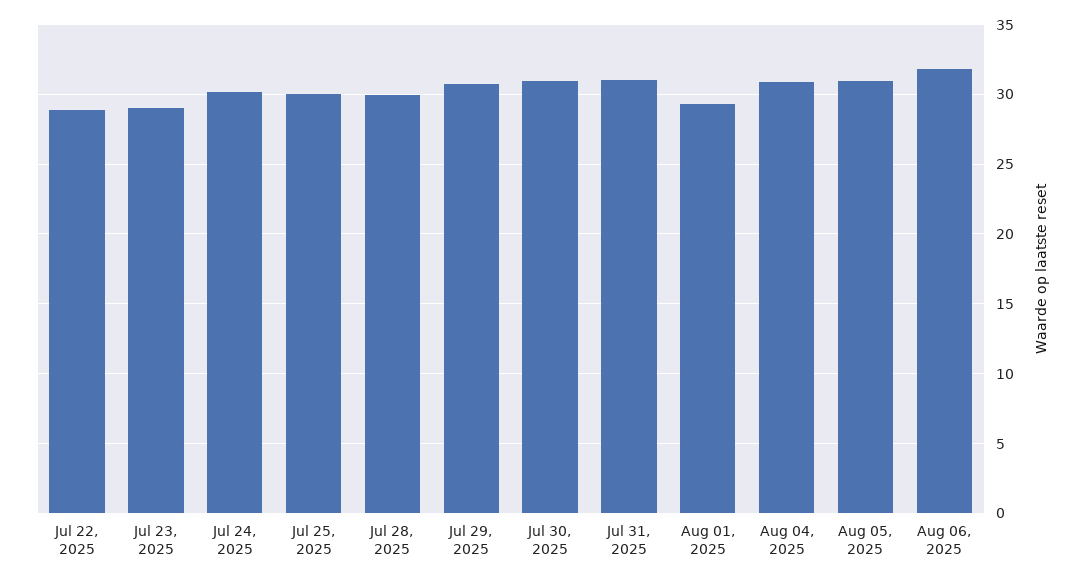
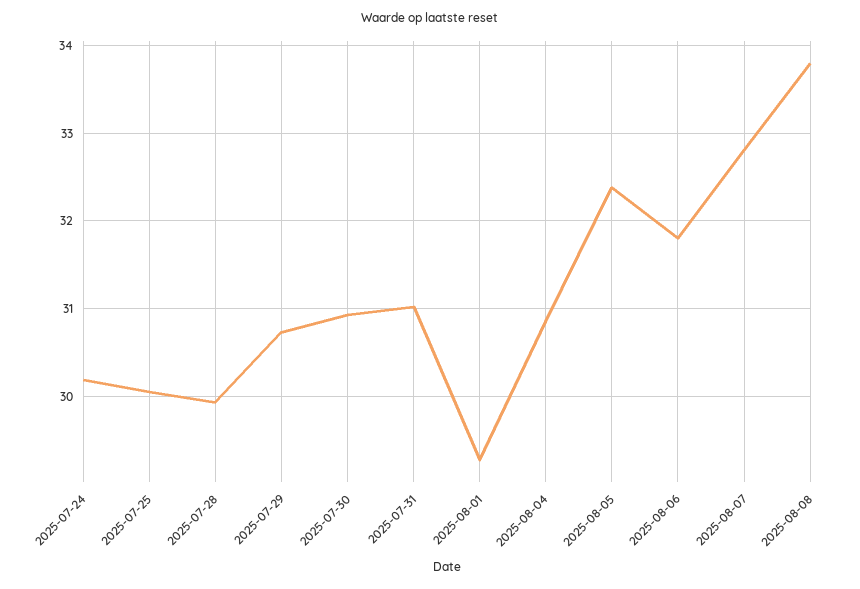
Jul 22, 2025: 29 -> none
Jul 23, 2025: 29 -> none
Aug 05, 2025: 31 -> 32.4
2025-08-07: none -> 32.8
2025-08-08: none -> 33.8

